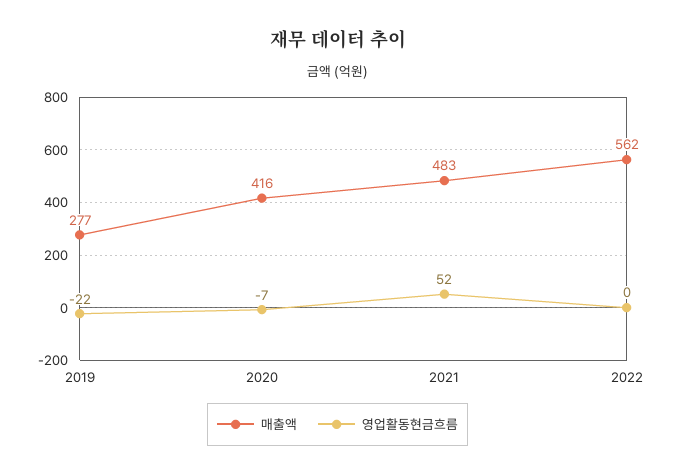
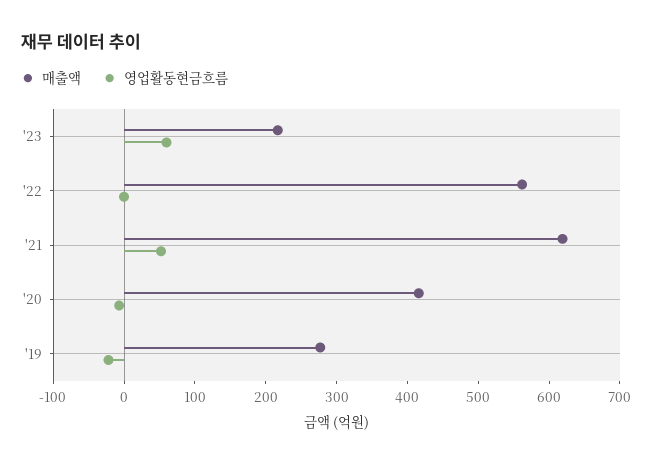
매출액, 2021: 483 -> 620
매출액, '23: none -> 220
영업활동현금흐름, '23: none -> 60

